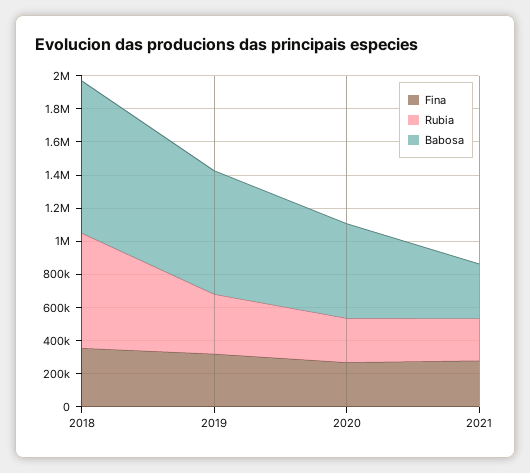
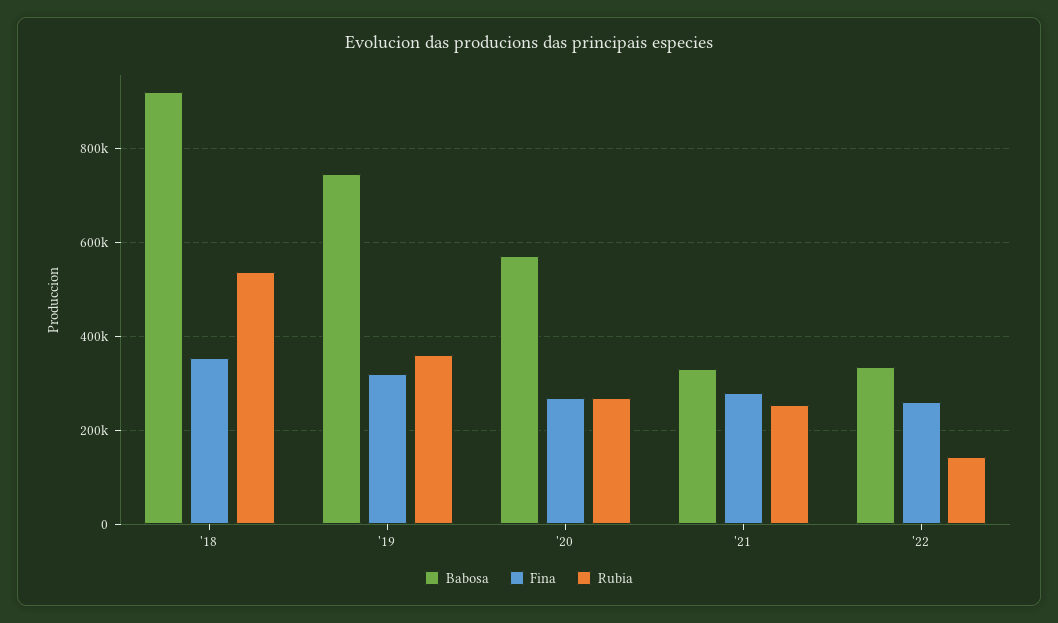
Rubia, 2018: 700000 -> 540000
Babosa, '22: none -> 340000
Fina, '22: none -> 260000
Rubia, '22: none -> 140000

